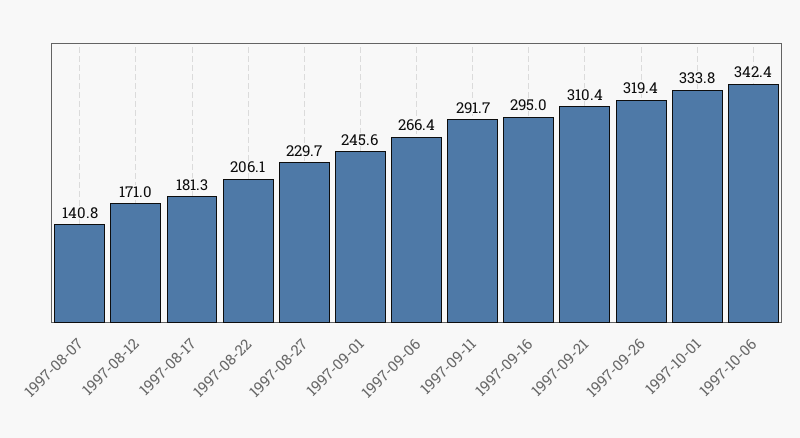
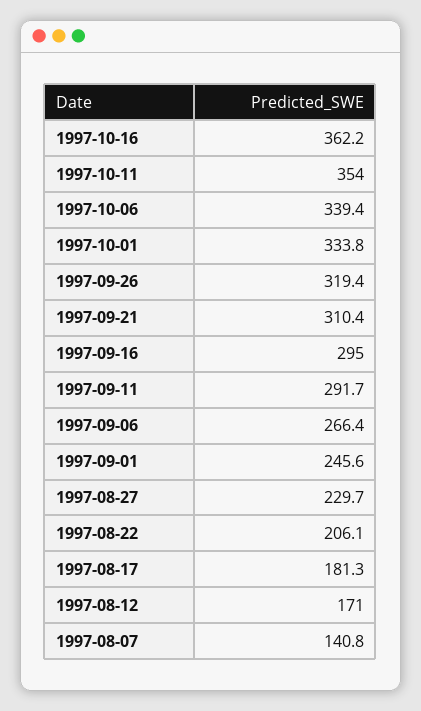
1997-10-06: 342.4 -> 339.4
1997-10-16: none -> 362.2
1997-10-11: none -> 354

